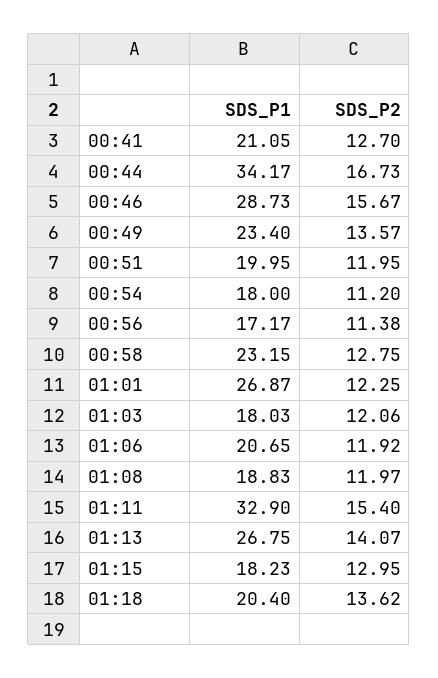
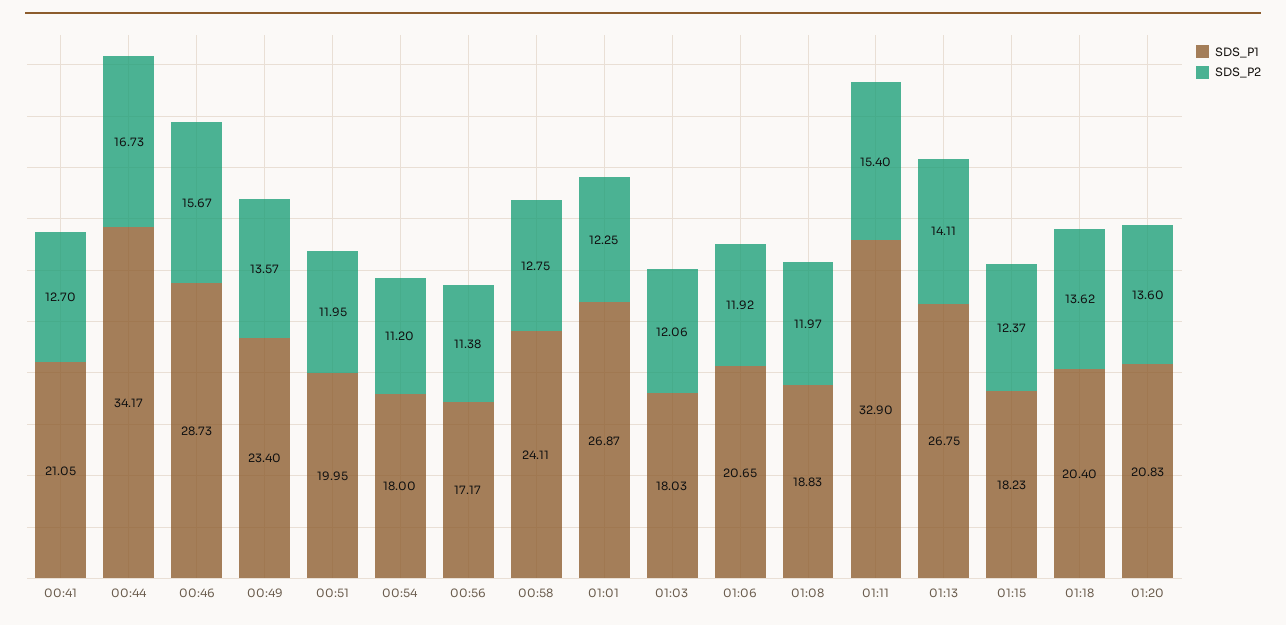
SDS_P1, 00:58: 23.15 -> 24.11
SDS_P2, 01:13: 14.07 -> 14.11
SDS_P2, 01:15: 12.95 -> 12.37
SDS_P1, 01:20: none -> 20.83
SDS_P2, 01:20: none -> 13.6

